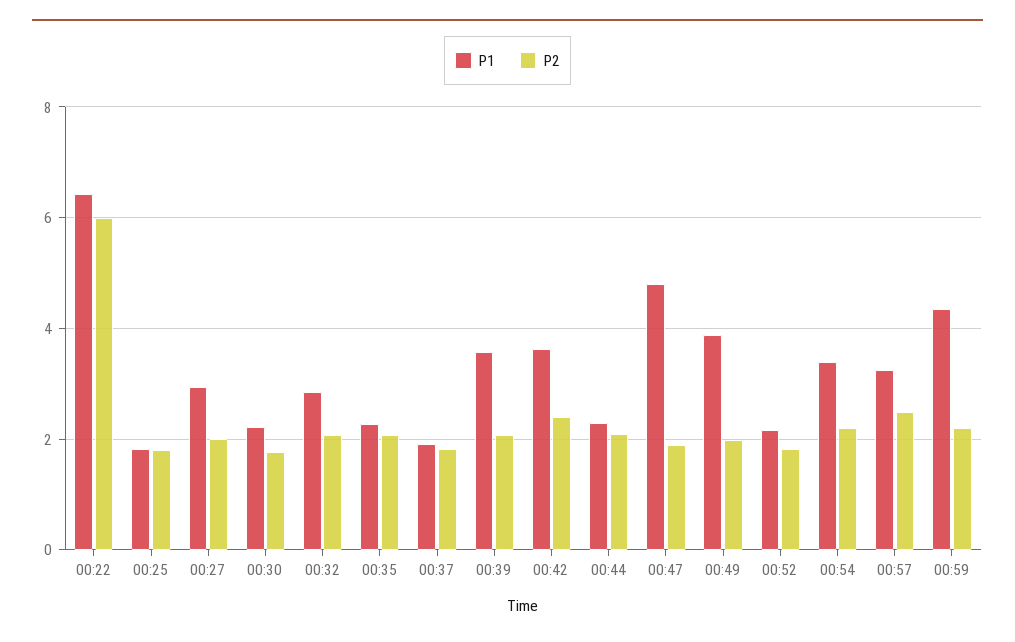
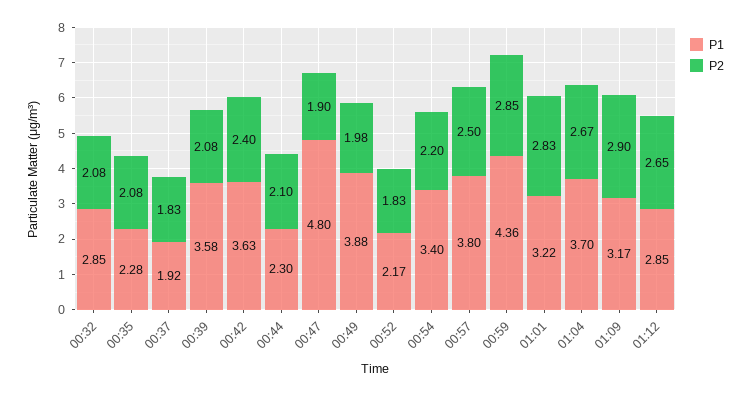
P1, 00:22: 6.4 -> none
P2, 00:22: 6 -> none
P1, 00:25: 1.8 -> none
P2, 00:25: 1.8 -> none
P1, 00:27: 3 -> none
P2, 00:27: 2 -> none
P1, 00:30: 2.2 -> none
P2, 00:30: 1.8 -> none
P1, 00:57: 3.2 -> 3.8
P2, 00:59: 2.2 -> 2.85
P1, 01:01: none -> 3.22
P2, 01:01: none -> 2.83
P1, 01:04: none -> 3.7
P2, 01:04: none -> 2.67
P1, 01:09: none -> 3.17
P2, 01:09: none -> 2.9
P1, 01:12: none -> 2.85
P2, 01:12: none -> 2.65

